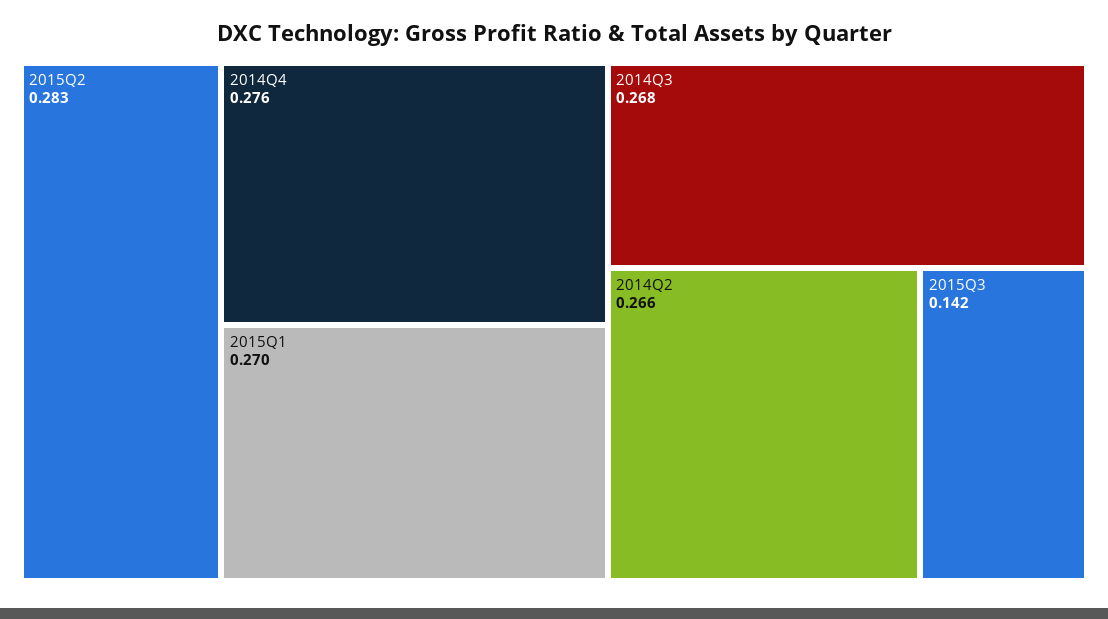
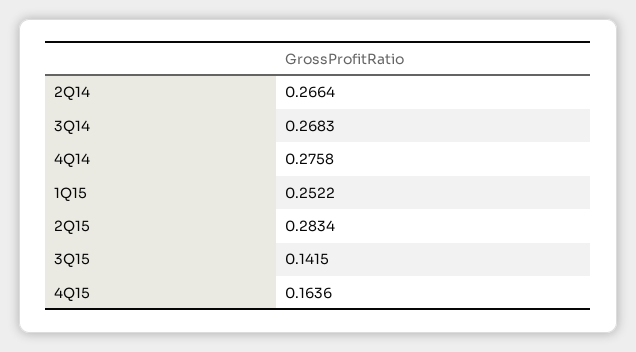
2015Q1: 0.27 -> 0.2522
4Q15: none -> 0.1636

